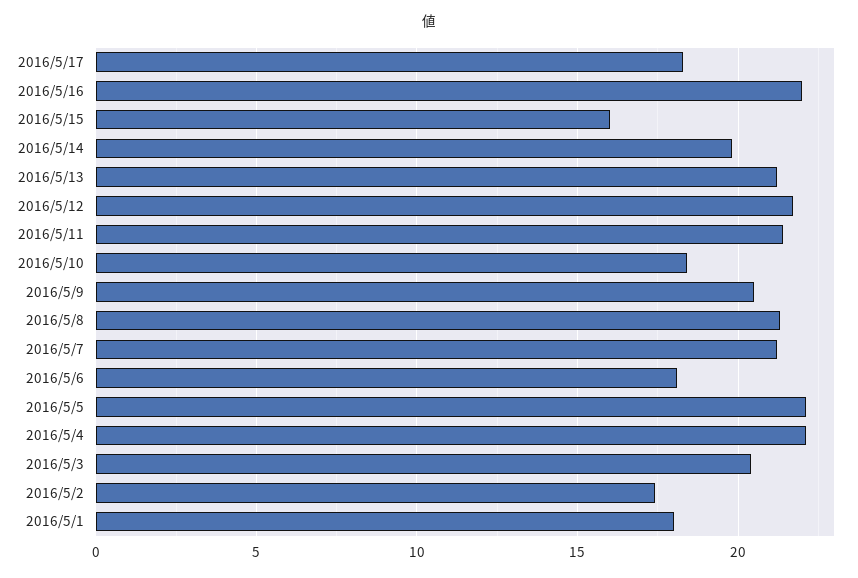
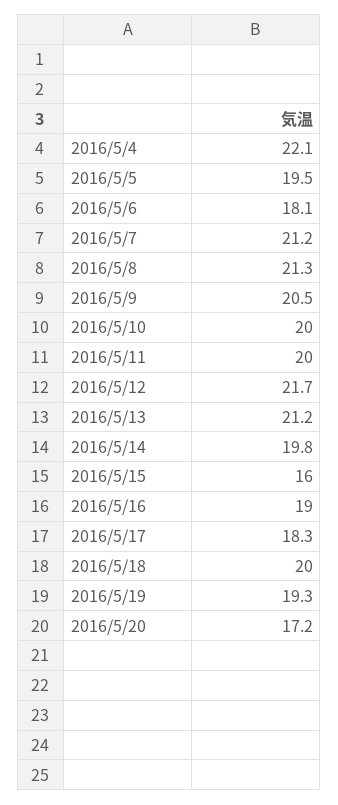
2016/5/16: 22 -> 19
2016/5/11: 21.5 -> 20
2016/5/10: 18.5 -> 20
2016/5/5: 22 -> 19.5
2016/5/3: 20.5 -> none
2016/5/2: 17.5 -> none
2016/5/1: 18 -> none
2016/5/18: none -> 20
2016/5/19: none -> 19.3
2016/5/20: none -> 17.2

